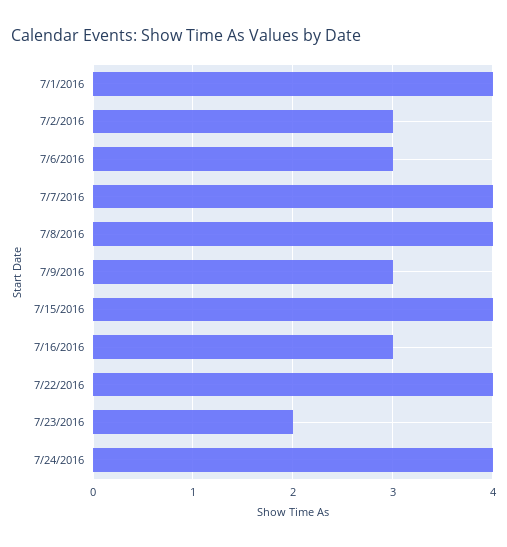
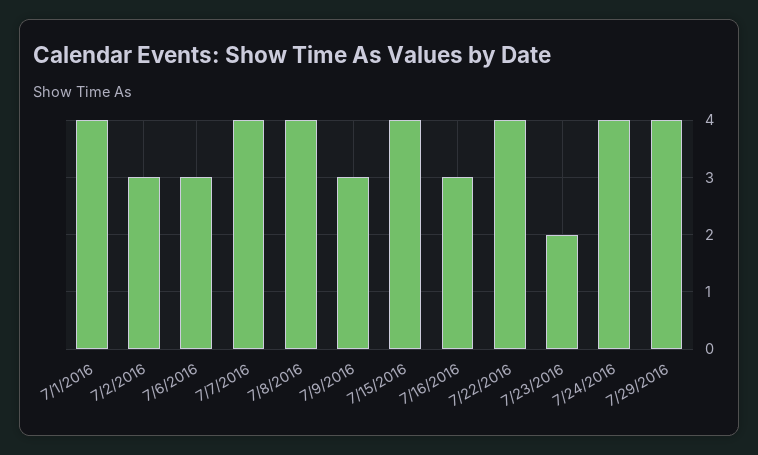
7/29/2016: none -> 4

